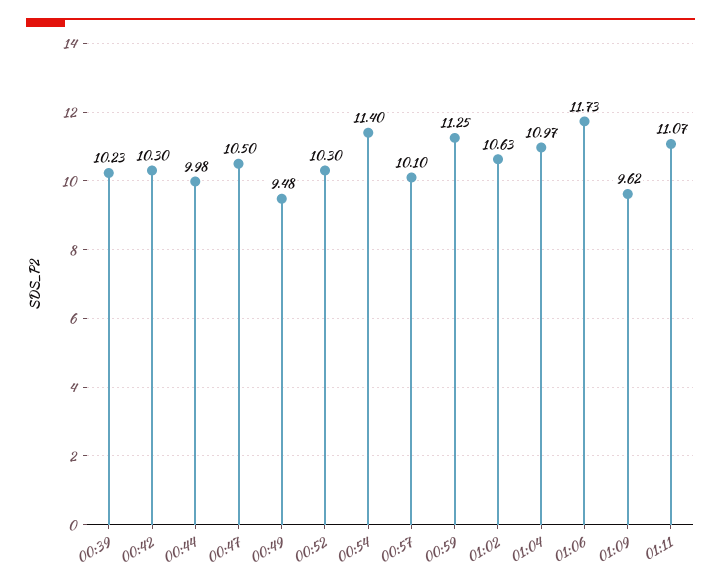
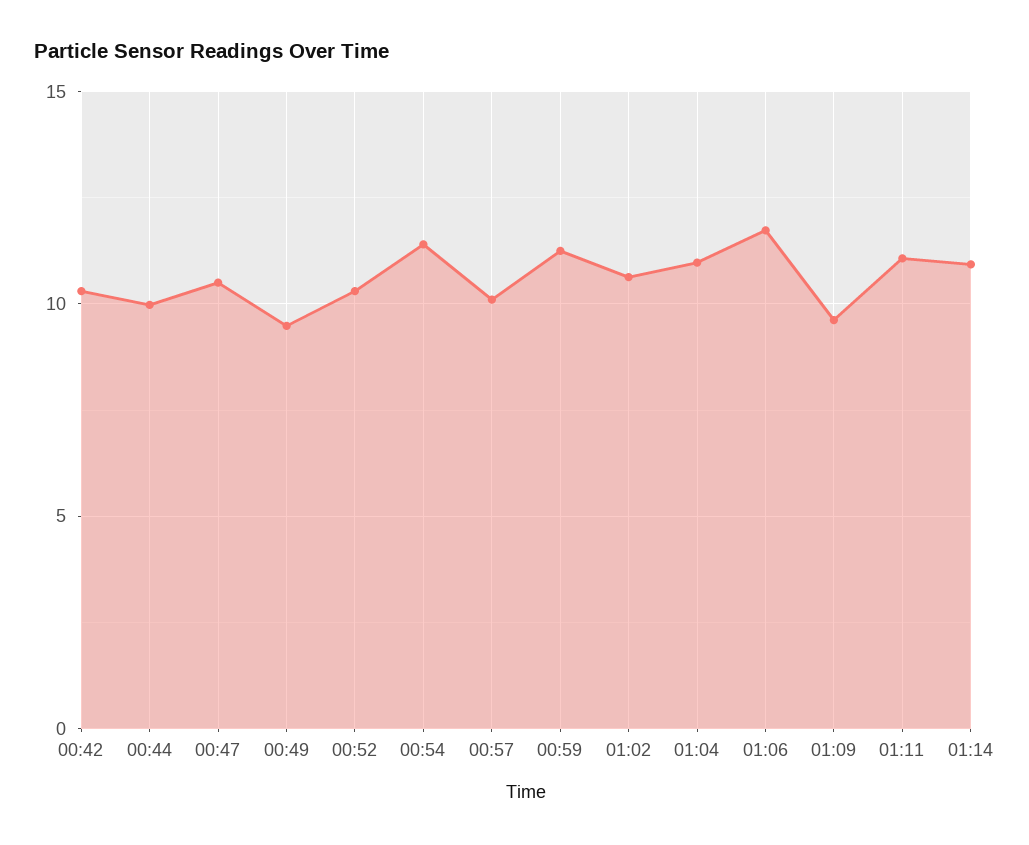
00:39: 10.23 -> none
01:14: none -> 11

